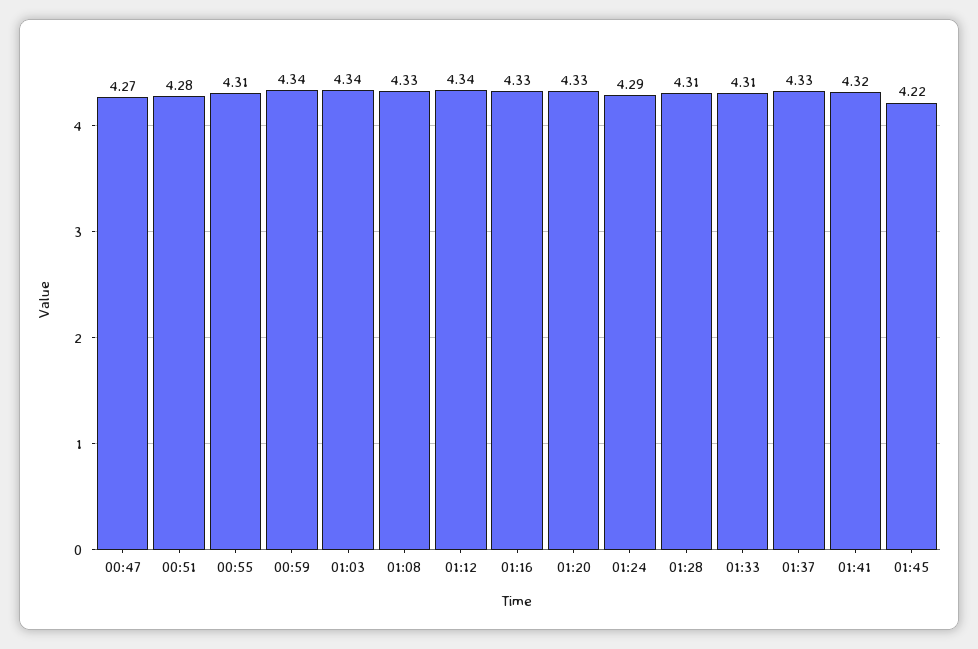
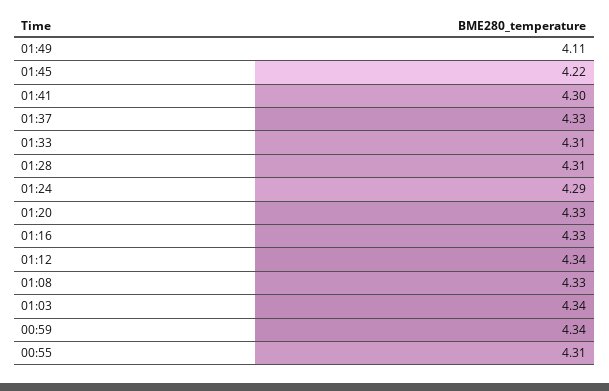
00:47: 4.27 -> none
00:51: 4.28 -> none
01:41: 4.32 -> 4.3
01:49: none -> 4.11

